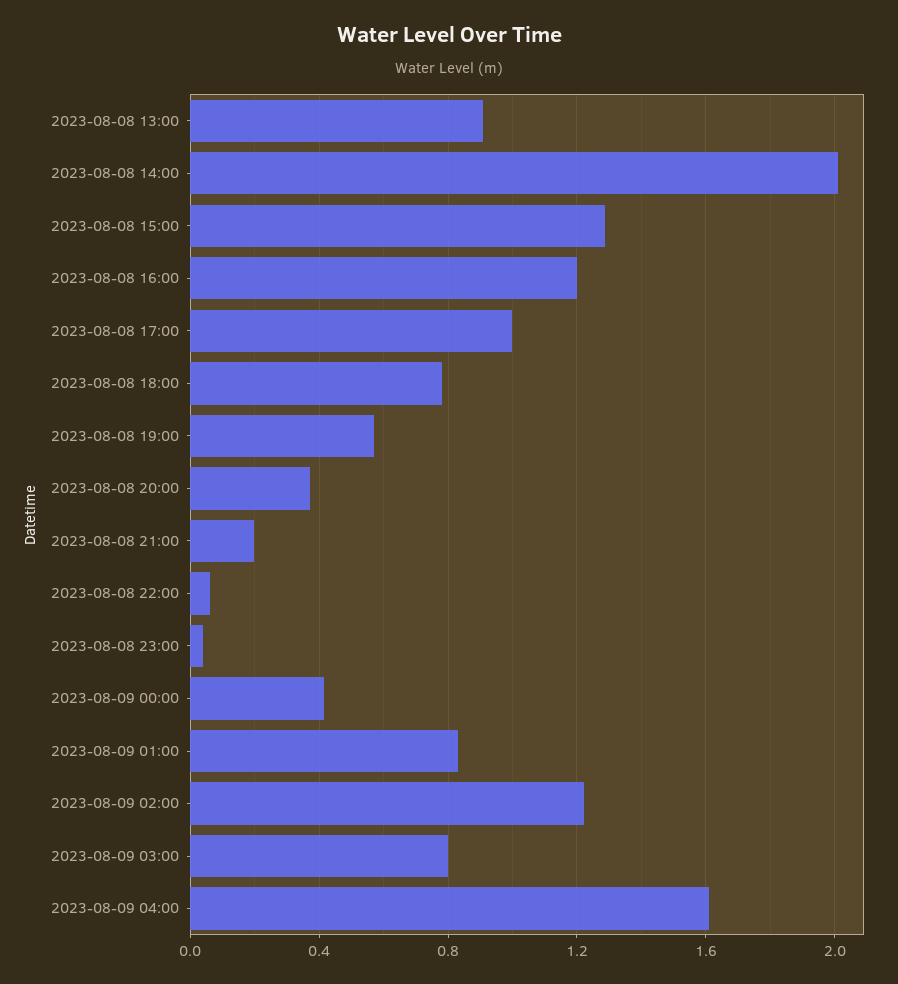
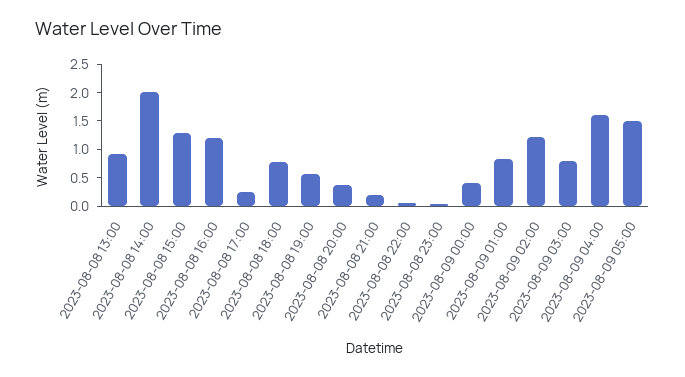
2023-08-08 17:00: 1 -> 0.25
2023-08-09 05:00: none -> 1.5

